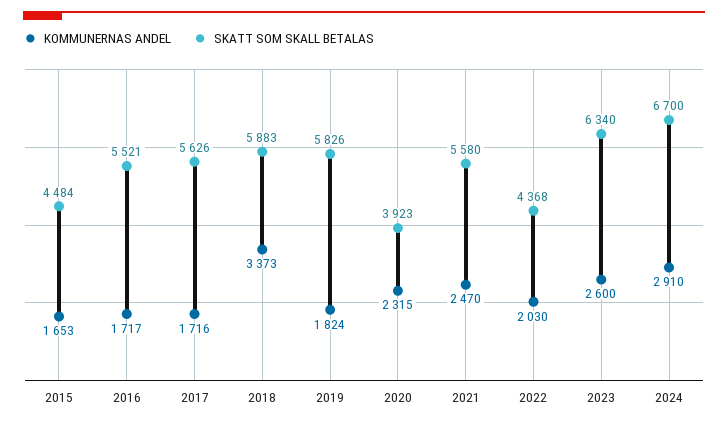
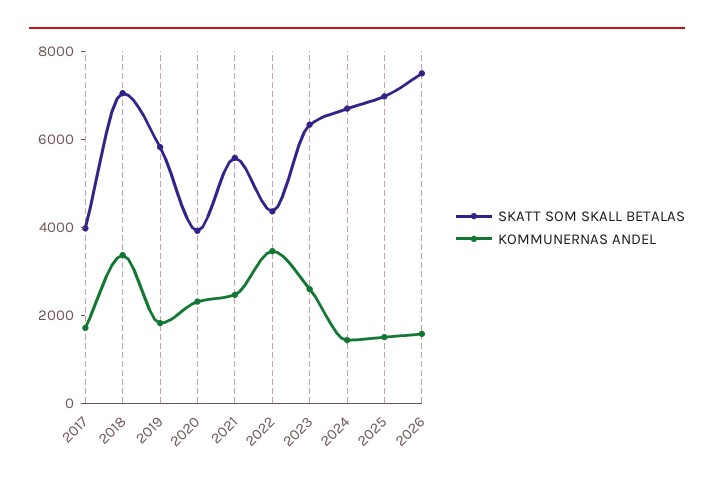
KOMMUNERNAS ANDEL, 2015: 1653 -> none
SKATT SOM SKALL BETALAS, 2015: 4484 -> none
KOMMUNERNAS ANDEL, 2016: 1717 -> none
SKATT SOM SKALL BETALAS, 2016: 5521 -> none
SKATT SOM SKALL BETALAS, 2017: 5626 -> 4000
SKATT SOM SKALL BETALAS, 2018: 5883 -> 7000
KOMMUNERNAS ANDEL, 2022: 2030 -> 3500
KOMMUNERNAS ANDEL, 2024: 2910 -> 1500
SKATT SOM SKALL BETALAS, 2025: none -> 7000
KOMMUNERNAS ANDEL, 2025: none -> 1500
SKATT SOM SKALL BETALAS, 2026: none -> 7500
KOMMUNERNAS ANDEL, 2026: none -> 1500

